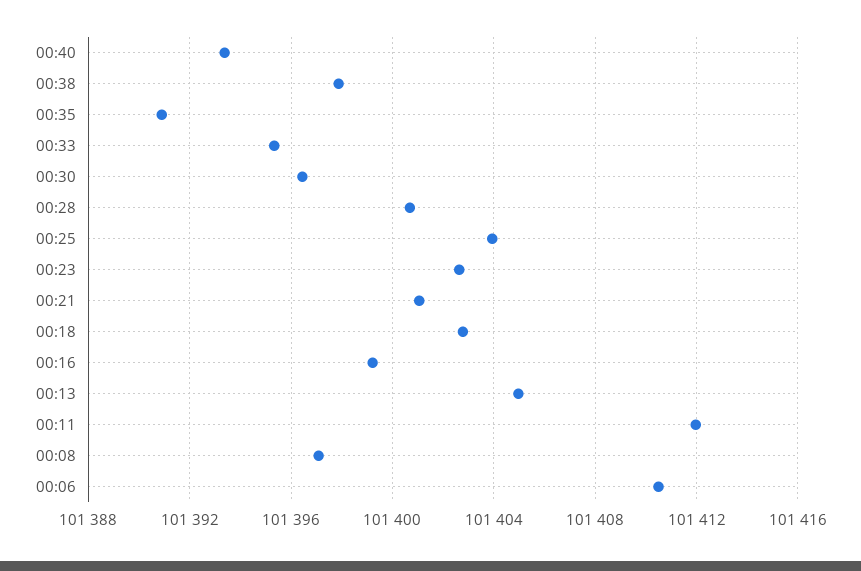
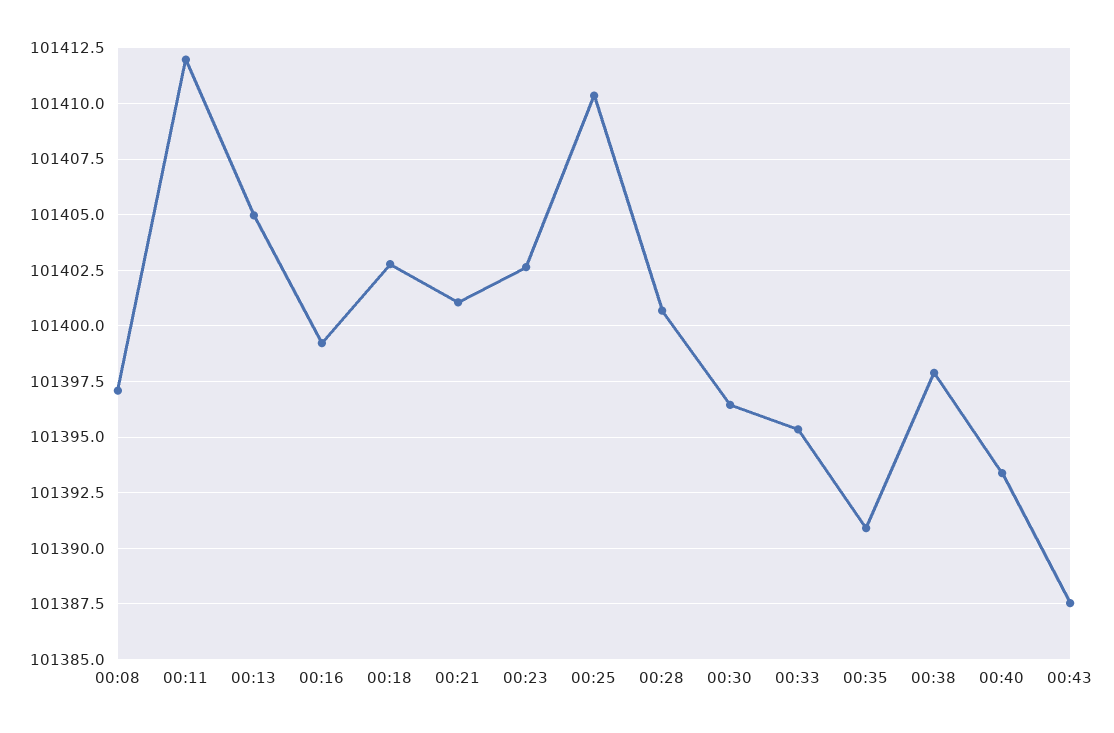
00:25: 101404 -> 101410.5
00:06: 101410.5 -> none
00:43: none -> 101387.5

